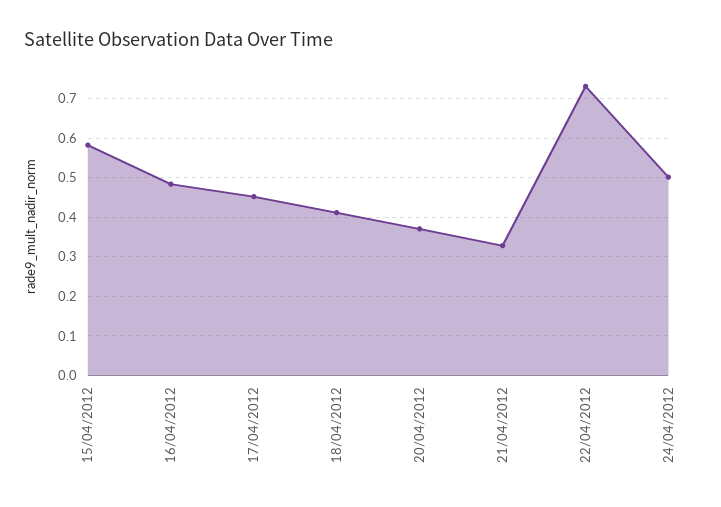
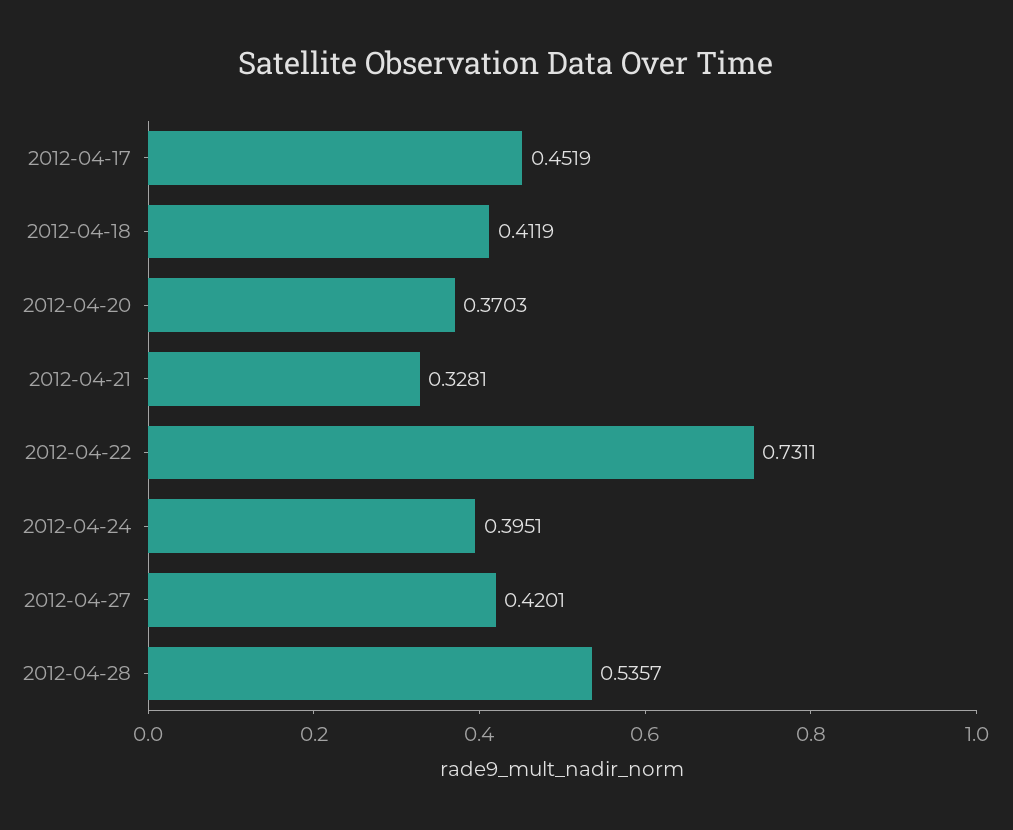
15/04/2012: 0.58 -> none
16/04/2012: 0.48 -> none
24/04/2012: 0.5 -> 0.3951
2012-04-27: none -> 0.4201
2012-04-28: none -> 0.5357

